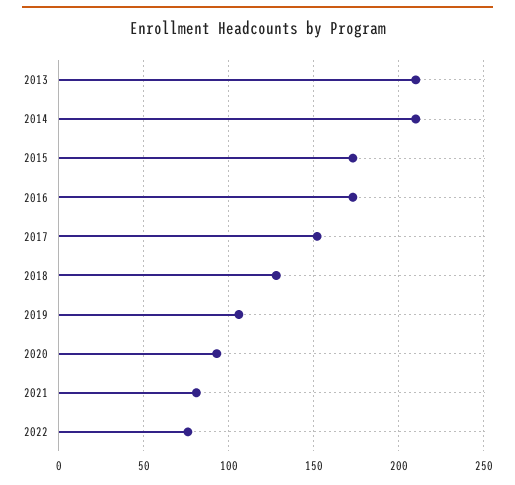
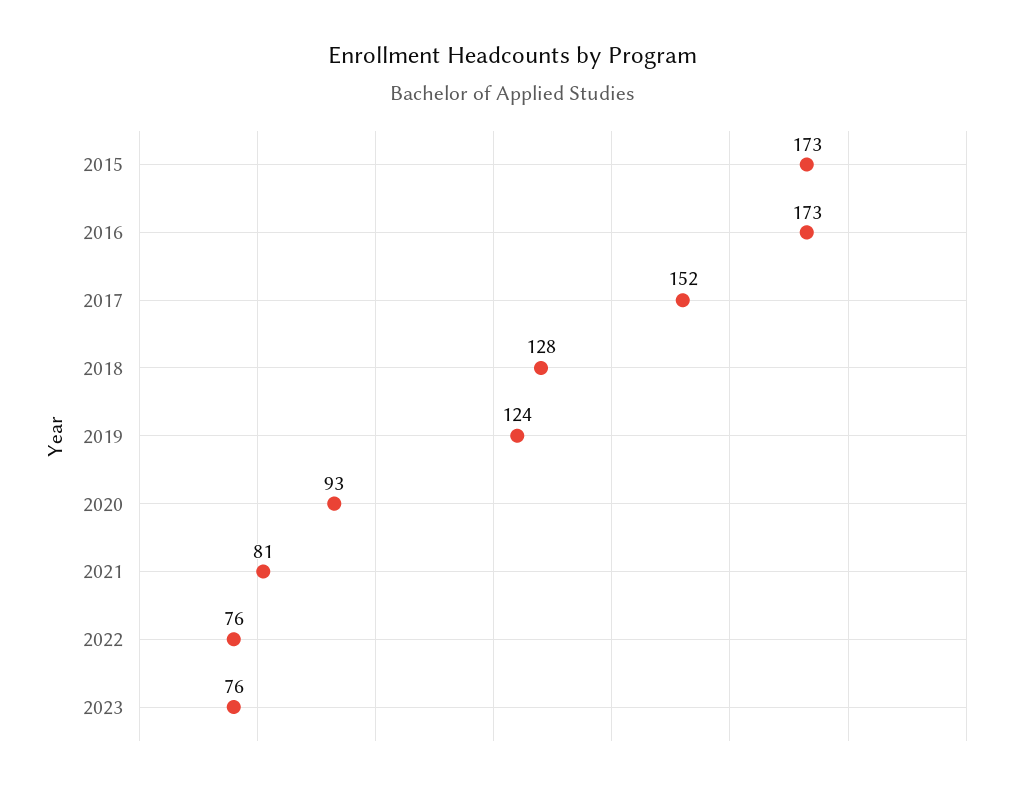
2013: 210 -> none
2014: 210 -> none
2019: 105 -> 124
2023: none -> 76

